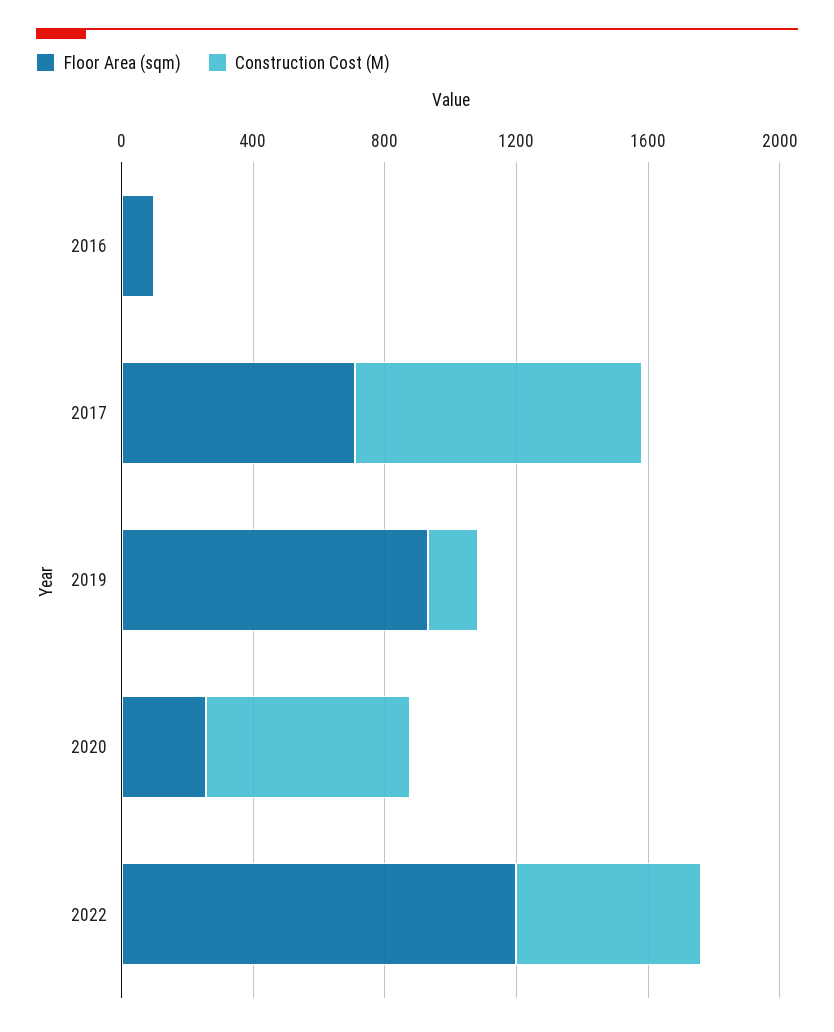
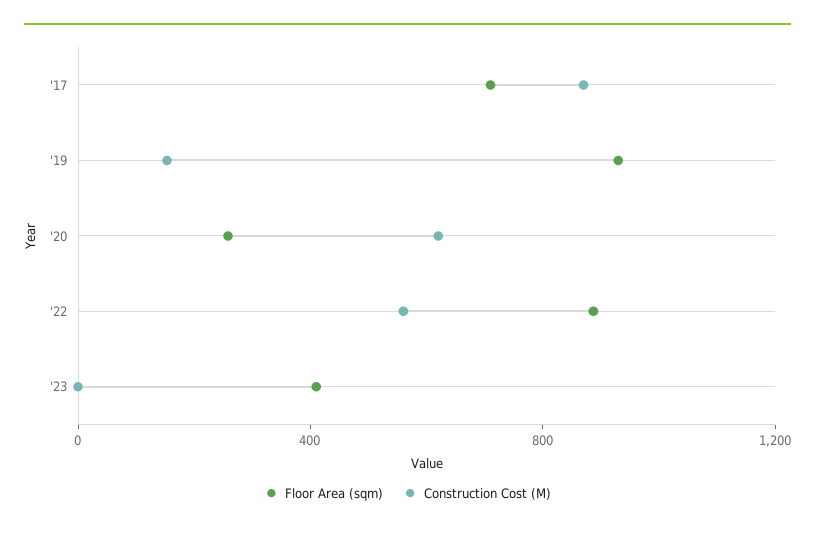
Floor Area (sqm), 2016: 100 -> none
Construction Cost (M), 2016: 0 -> none
Floor Area (sqm), 2022: 1200 -> 900
Floor Area (sqm), '23: none -> 400
Construction Cost (M), '23: none -> 0

